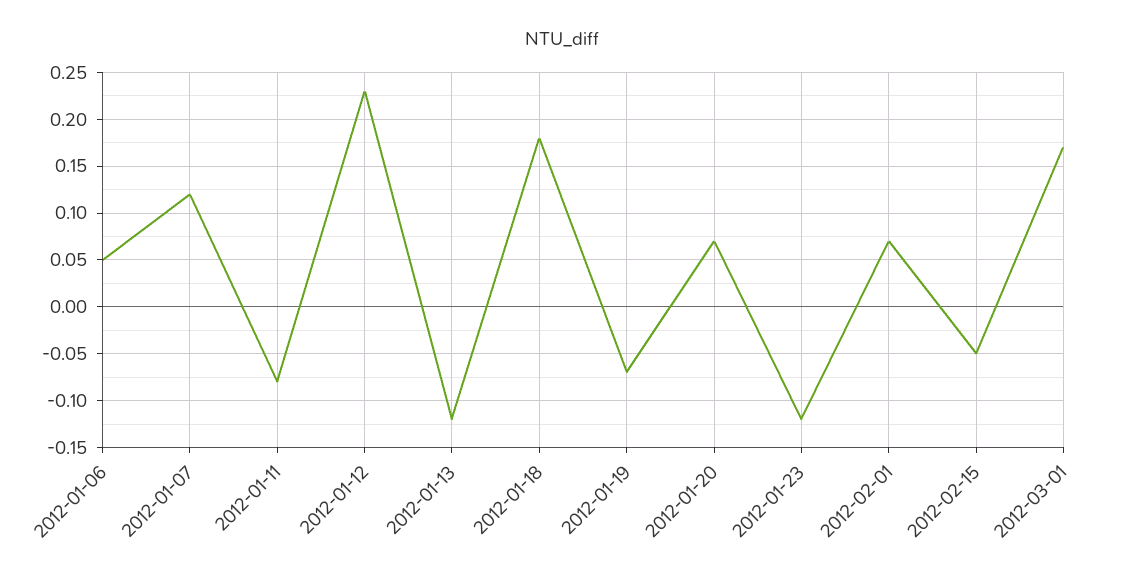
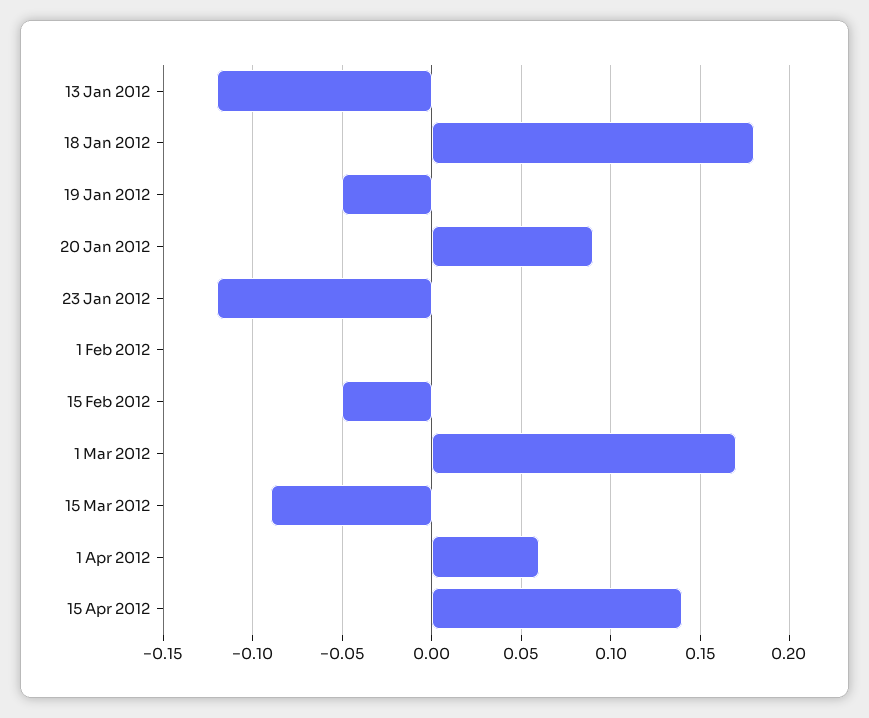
2012-01-06: 0.05 -> none
2012-01-07: 0.12 -> none
2012-01-11: -0.08 -> none
2012-01-12: 0.23 -> none
2012-01-19: -0.07 -> -0.05
2012-01-20: 0.07 -> 0.09
2012-02-01: 0.07 -> 0
15 Mar 2012: none -> -0.09
1 Apr 2012: none -> 0.06
15 Apr 2012: none -> 0.14

